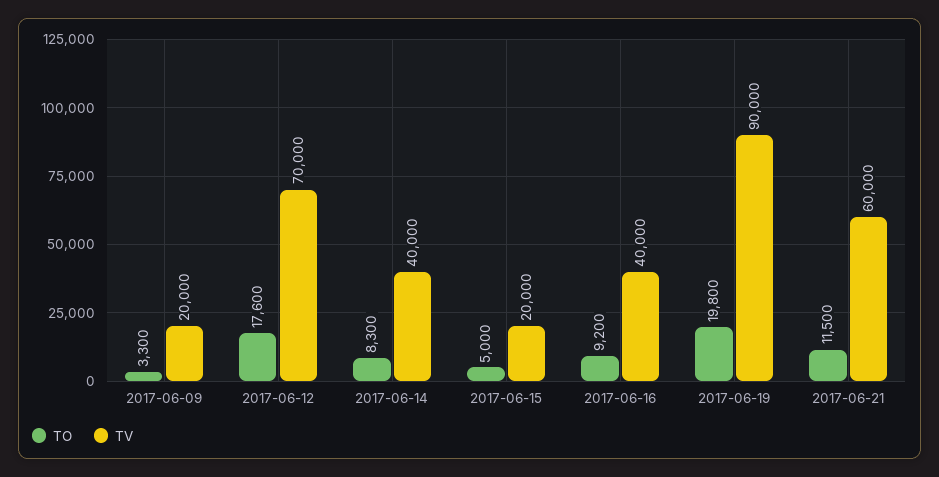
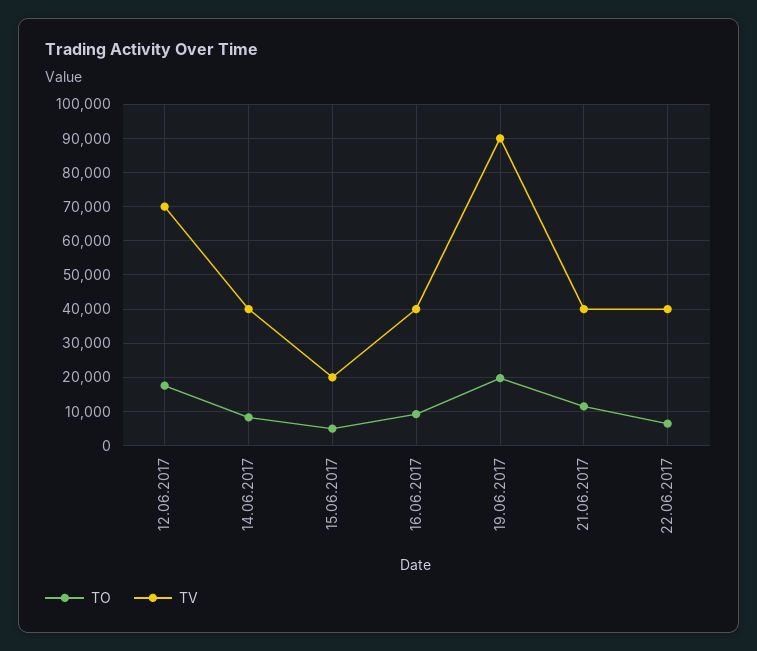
TO, 2017-06-09: 3300 -> none
TV, 2017-06-09: 20000 -> none
TV, 2017-06-21: 60000 -> 40000
TO, 22.06.2017: none -> 6000
TV, 22.06.2017: none -> 40000

